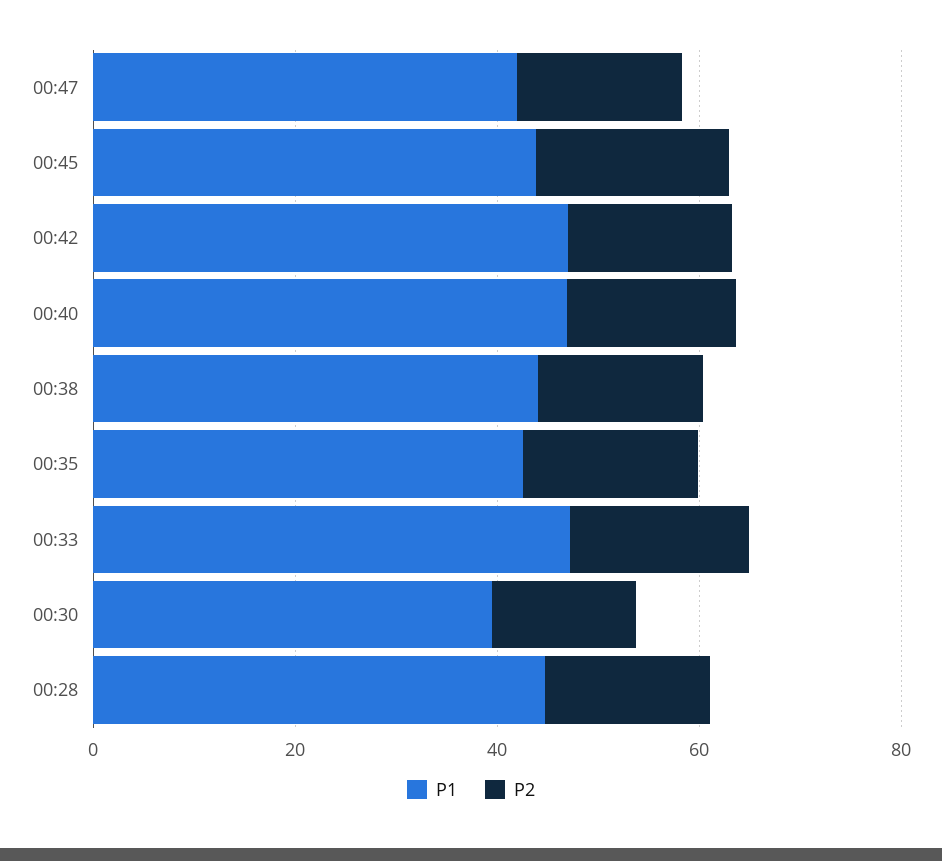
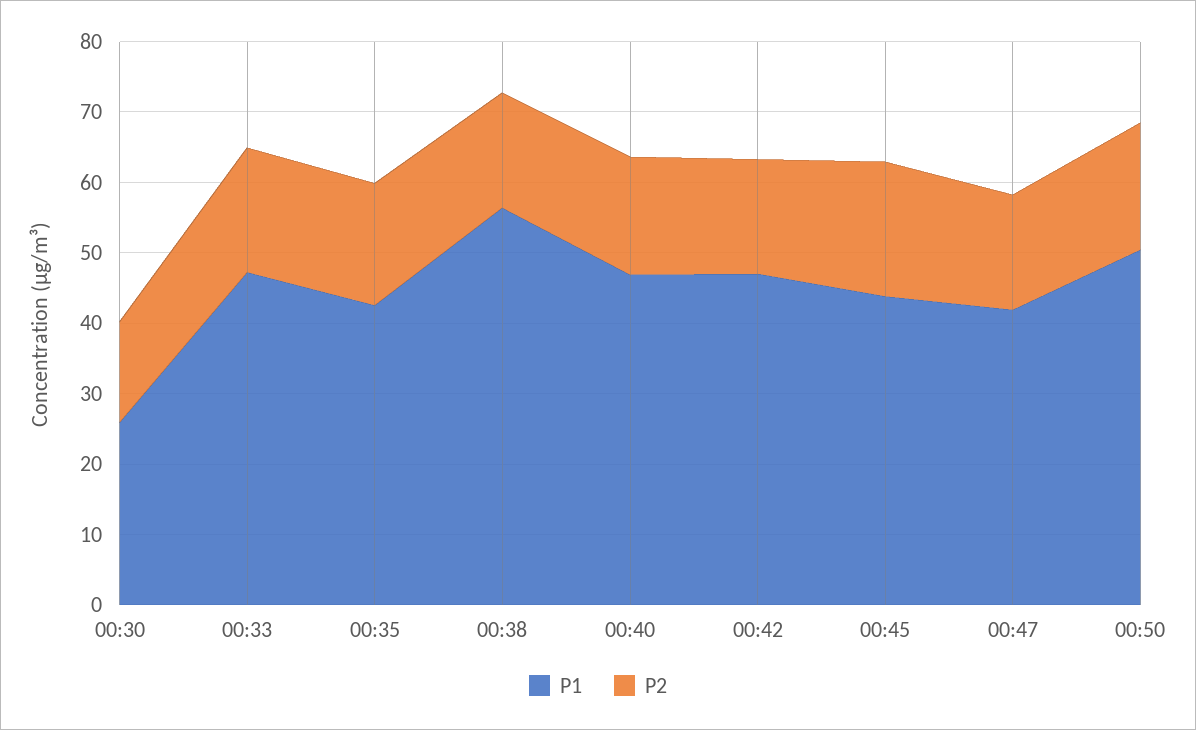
P1, 00:38: 45 -> 56
P1, 00:30: 40 -> 26
P1, 00:28: 45 -> none
P2, 00:28: 15 -> none
P1, 00:50: none -> 50
P2, 00:50: none -> 18

